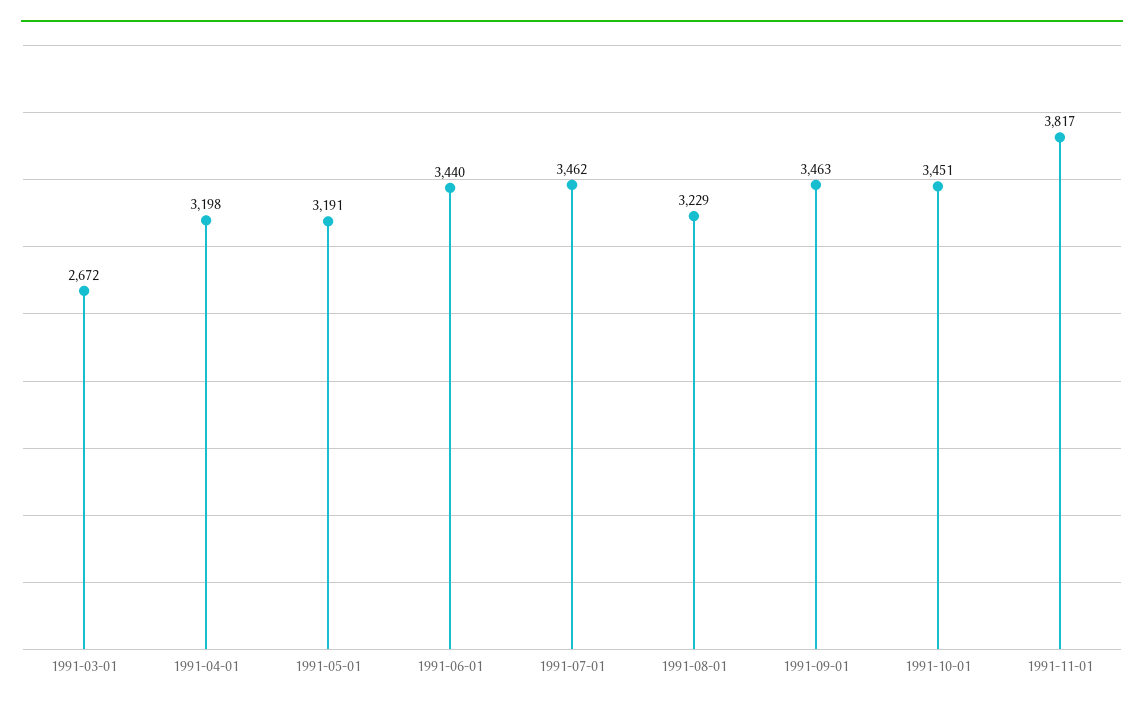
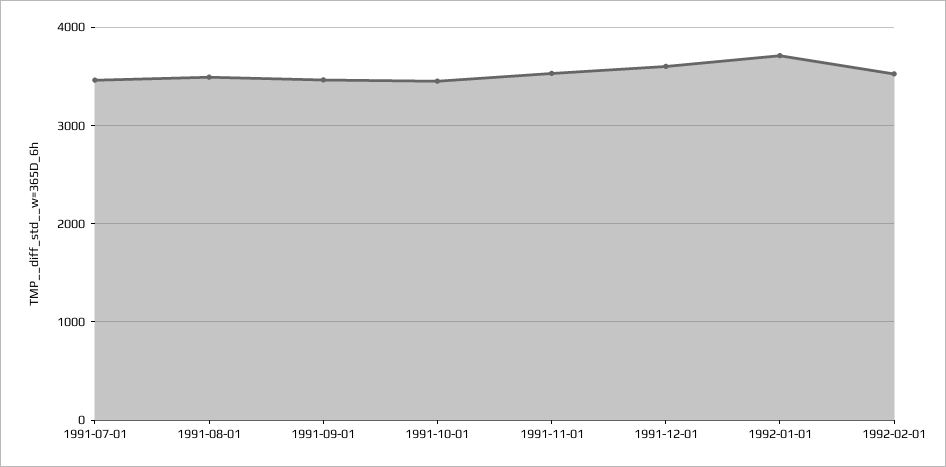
1991-03-01: 2672 -> none
1991-04-01: 3198 -> none
1991-05-01: 3191 -> none
1991-06-01: 3440 -> none
1991-08-01: 3229 -> 3500
1991-11-01: 3817 -> 3500
1991-12-01: none -> 3600
1992-01-01: none -> 3700
1992-02-01: none -> 3500

